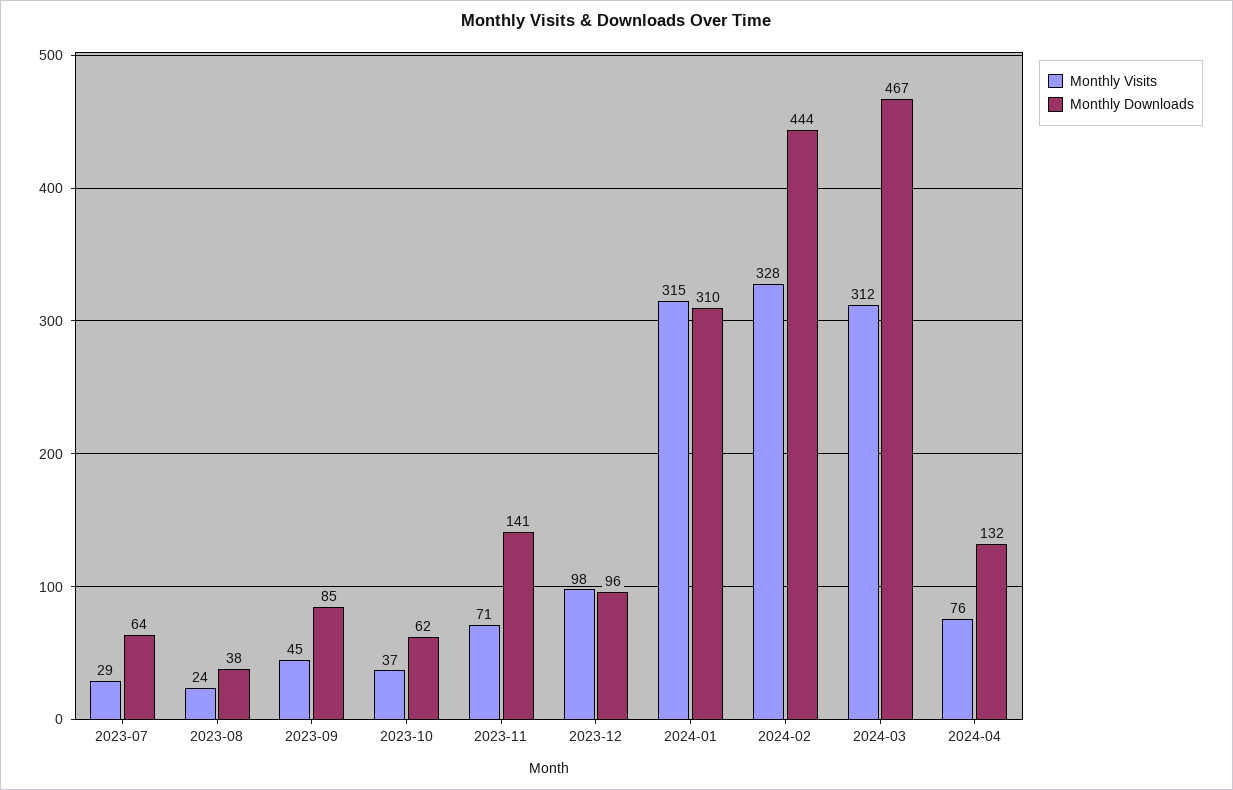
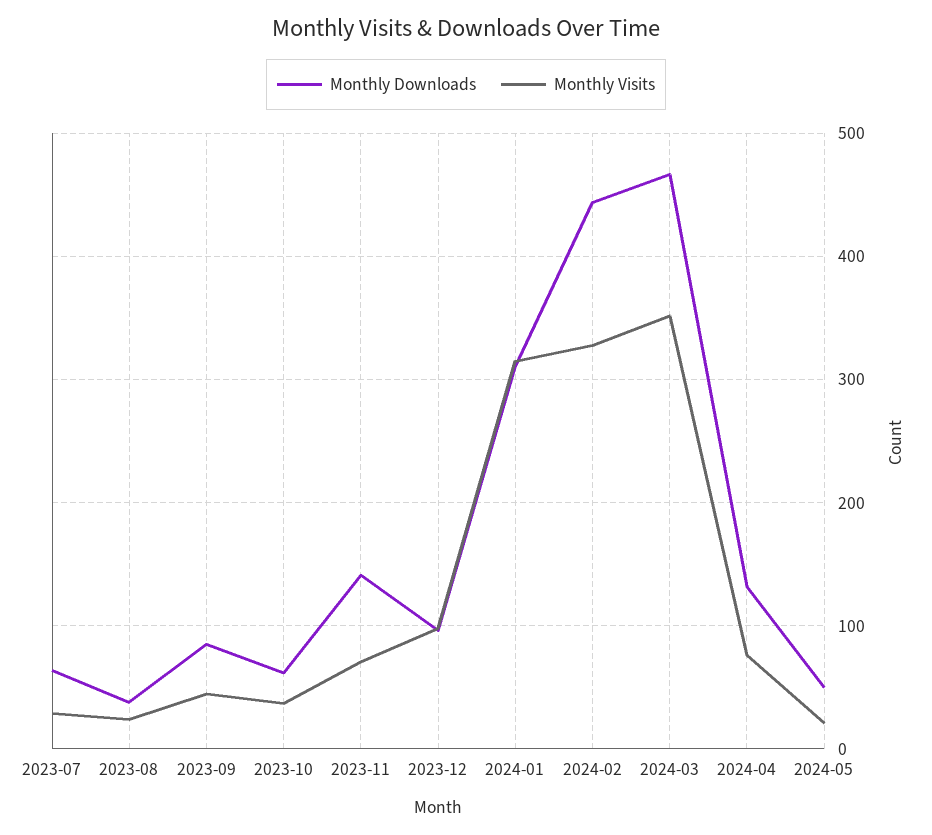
Monthly Visits, 2024-03: 312 -> 350
Monthly Downloads, 2024-05: none -> 50
Monthly Visits, 2024-05: none -> 20

